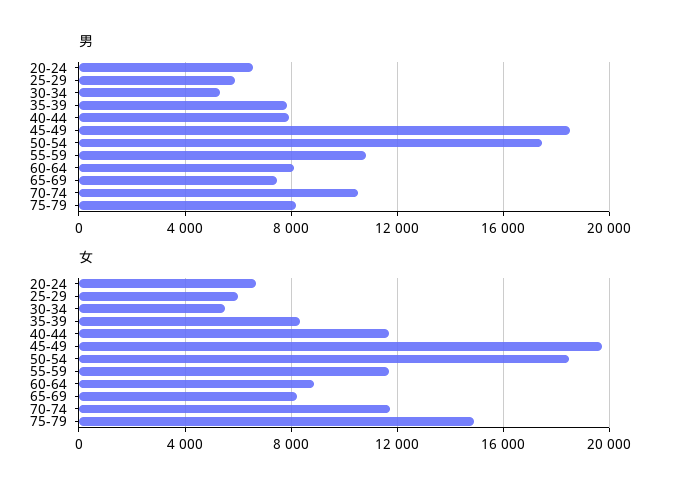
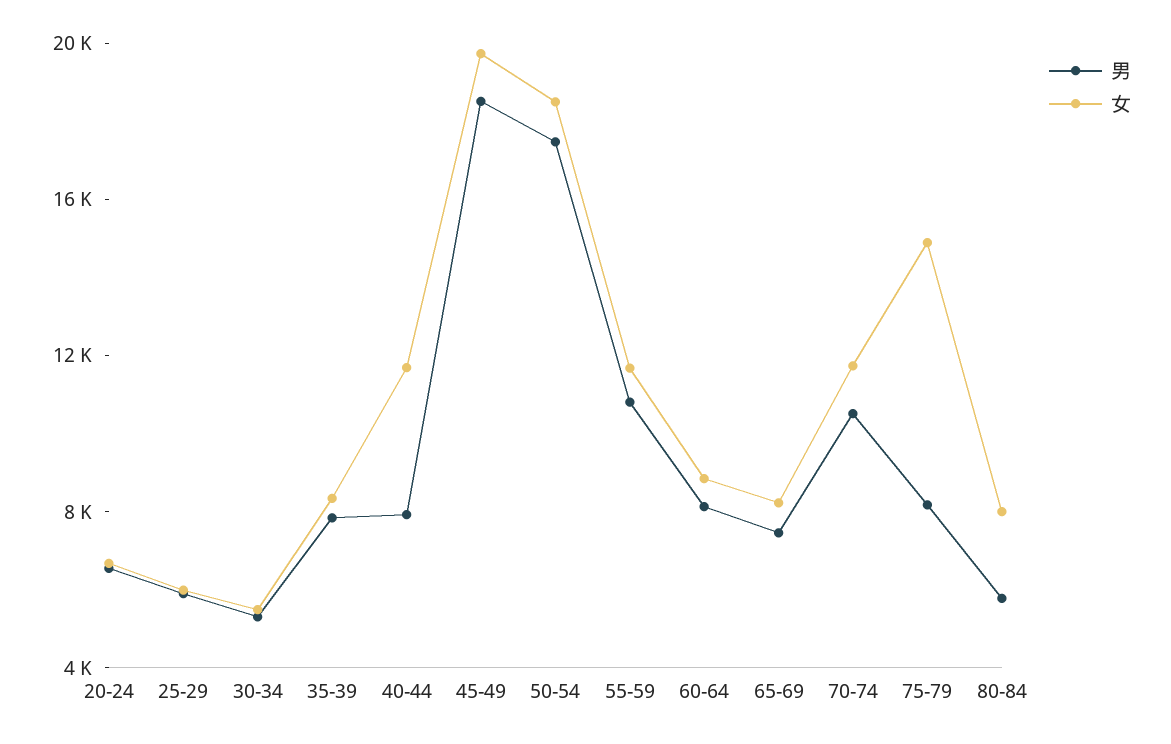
男, 80-84: none -> 6000
女, 80-84: none -> 8000

